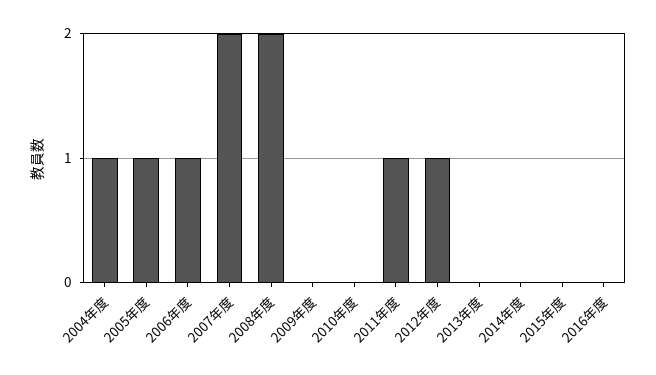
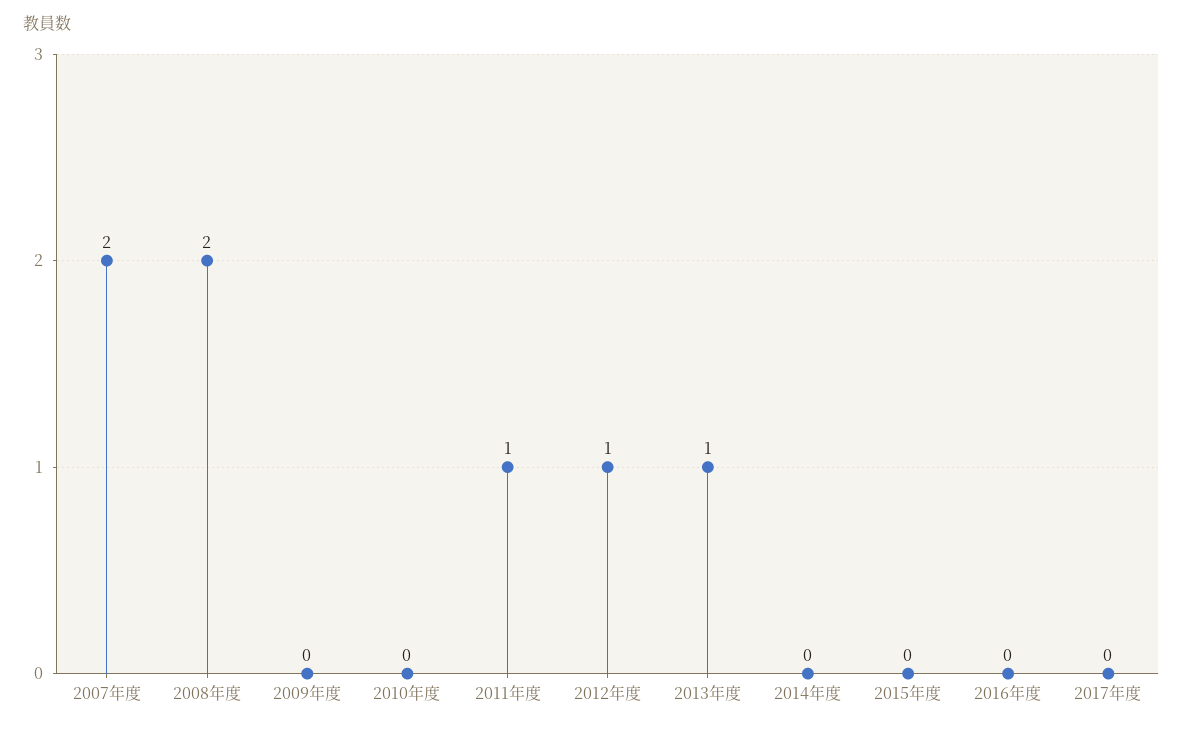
2004年度: 1 -> none
2005年度: 1 -> none
2006年度: 1 -> none
2013年度: 0 -> 1
2017年度: none -> 0

